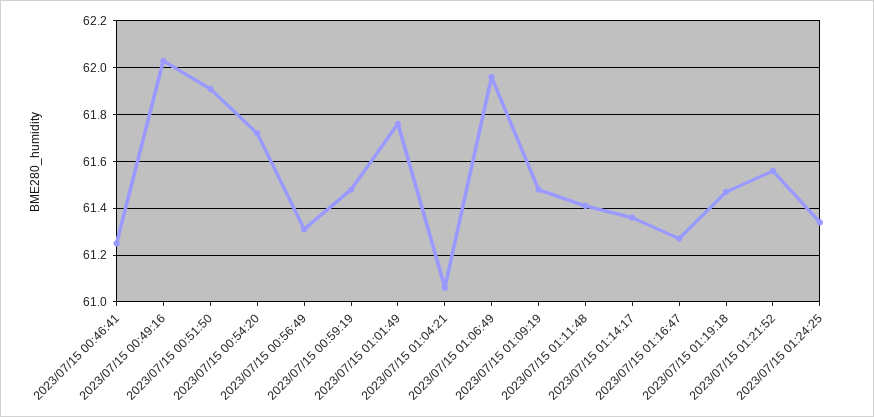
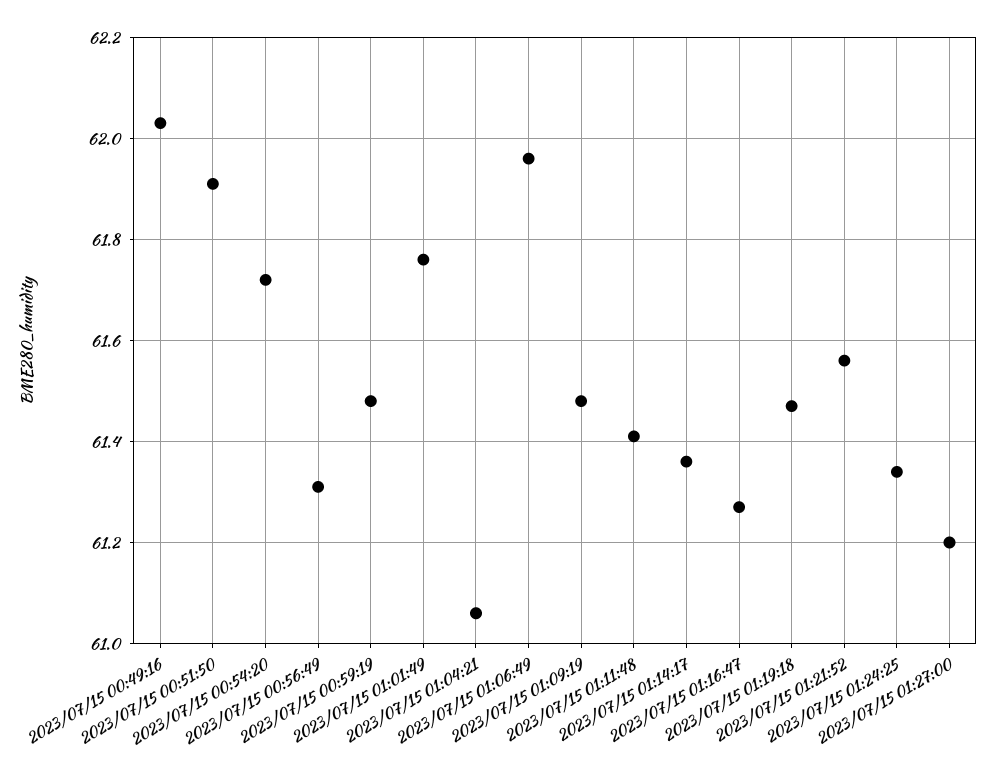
2023/07/15 00:46:41: 61.25 -> none
2023/07/15 01:27:00: none -> 61.2

